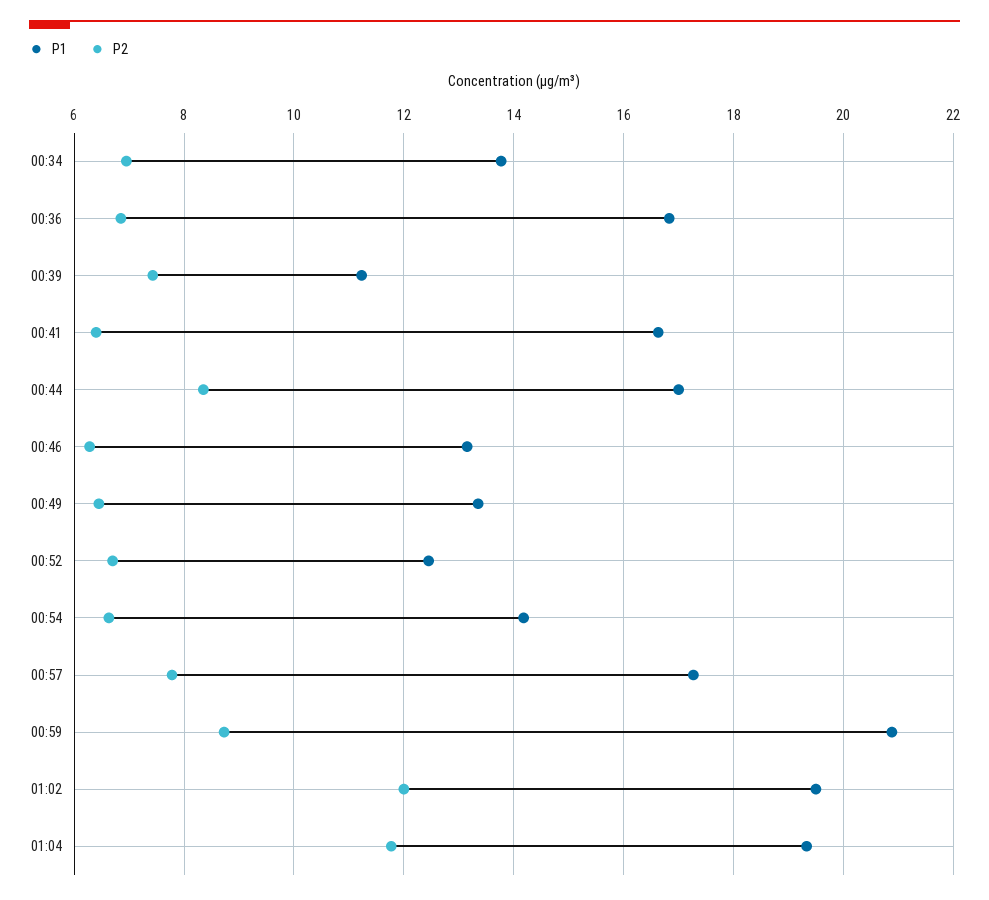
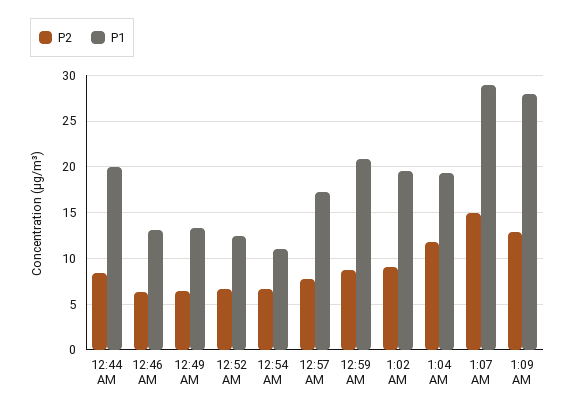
P1, 00:34: 13.8 -> none
P2, 00:34: 7 -> none
P1, 00:36: 16.8 -> none
P2, 00:36: 6.8 -> none
P1, 00:39: 11.2 -> none
P2, 00:39: 7.4 -> none
P1, 00:41: 16.6 -> none
P2, 00:41: 6.4 -> none
P1, 00:44: 17 -> 20
P1, 00:54: 14.2 -> 11
P2, 01:02: 12 -> 9
P2, 1:07 AM: none -> 15
P1, 1:07 AM: none -> 29
P2, 1:09 AM: none -> 13
P1, 1:09 AM: none -> 28

